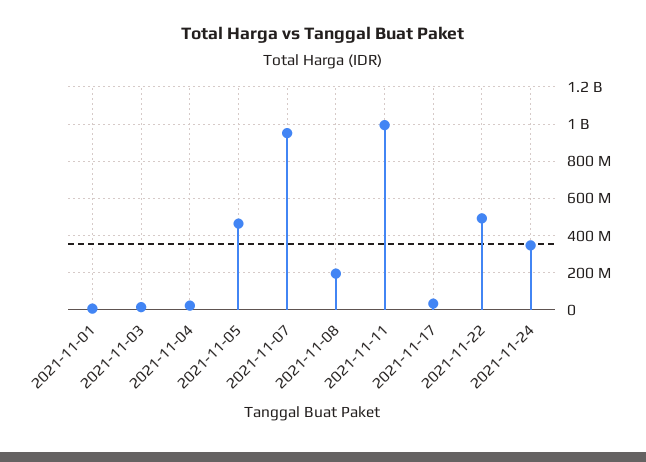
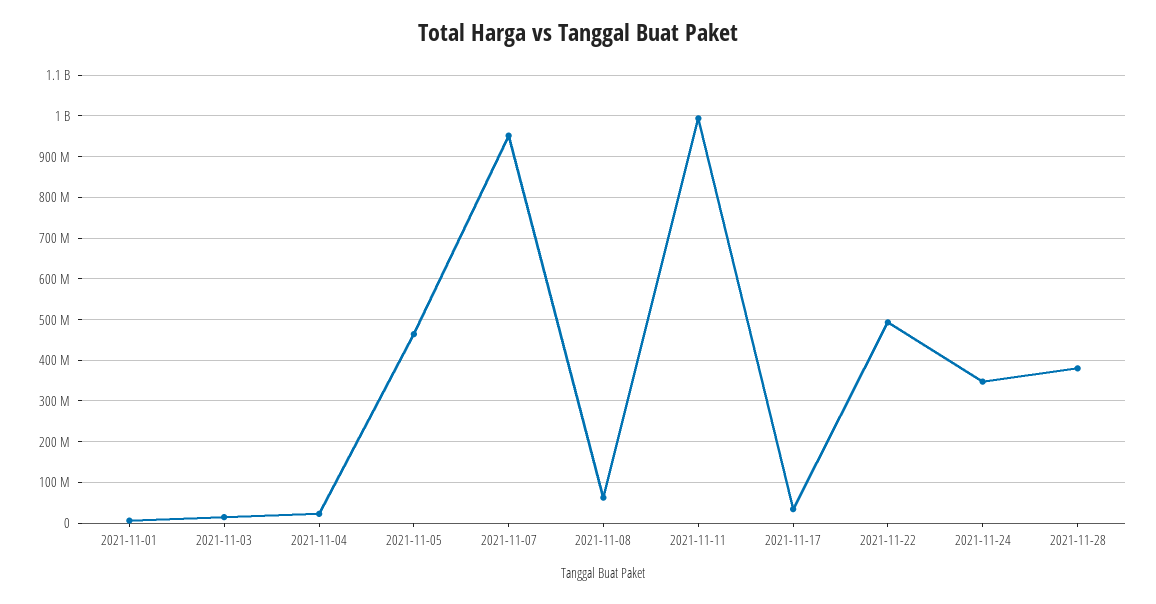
2021-11-08: 200000000 -> 60000000
2021-11-28: none -> 380000000

